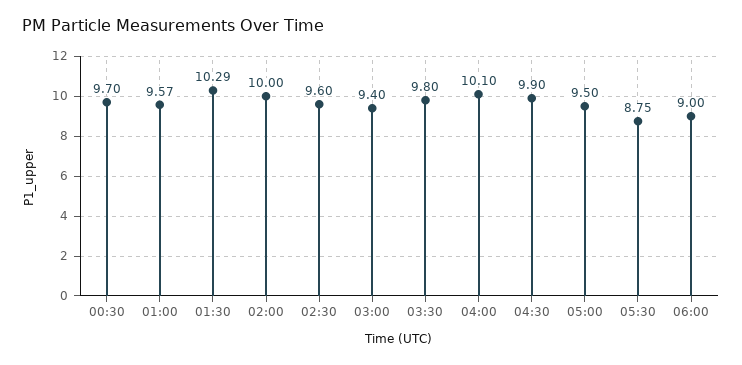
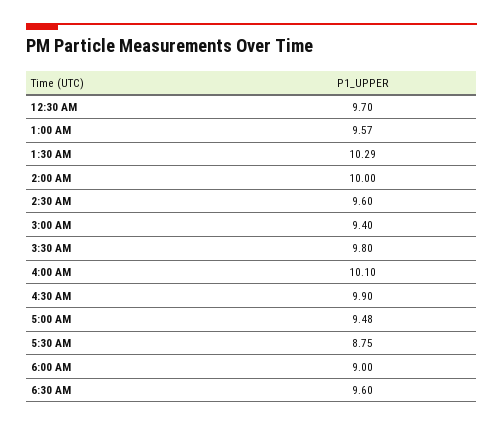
05:00: 9.5 -> 9.48
6:30 AM: none -> 9.6

